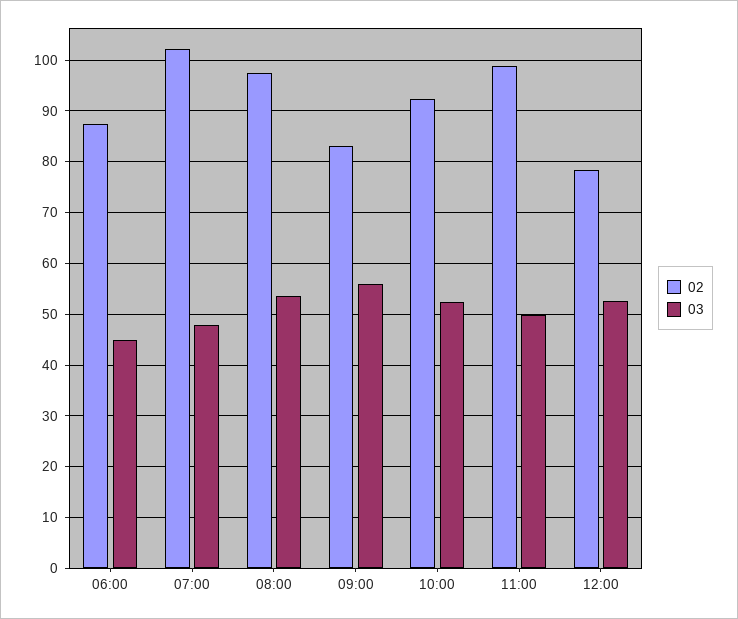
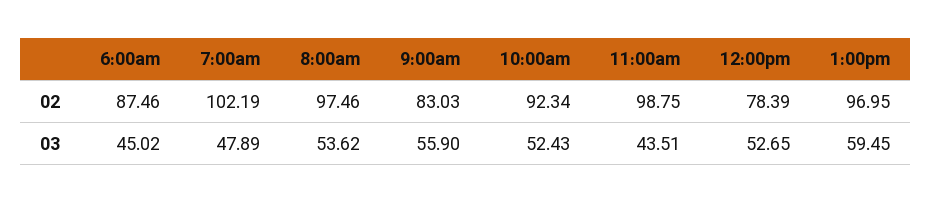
03, 11:00: 50 -> 43.51
02, 1:00pm: none -> 96.95
03, 1:00pm: none -> 59.45

